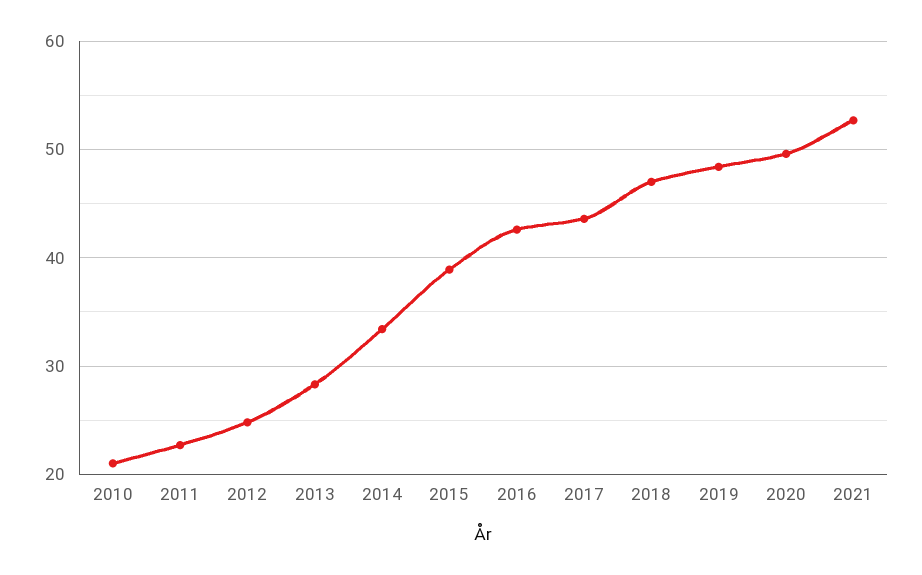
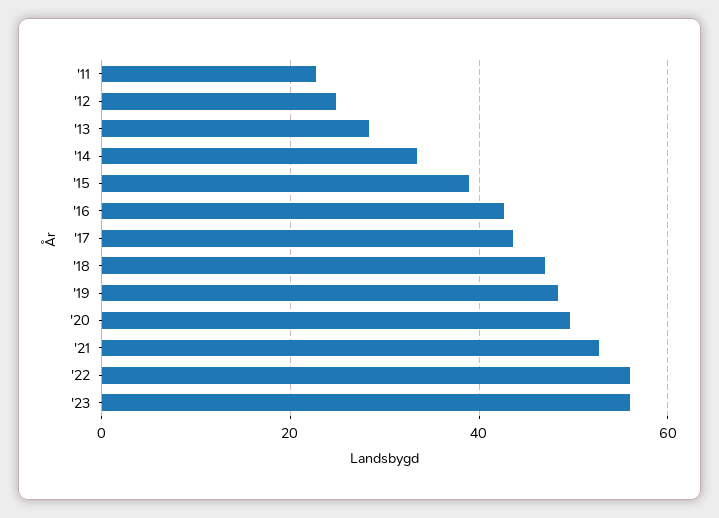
2010: 21 -> none
'22: none -> 56
'23: none -> 56

